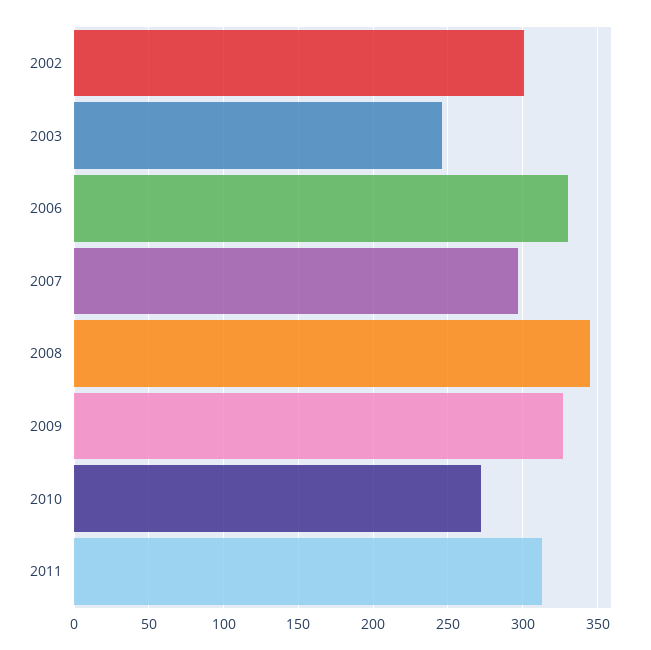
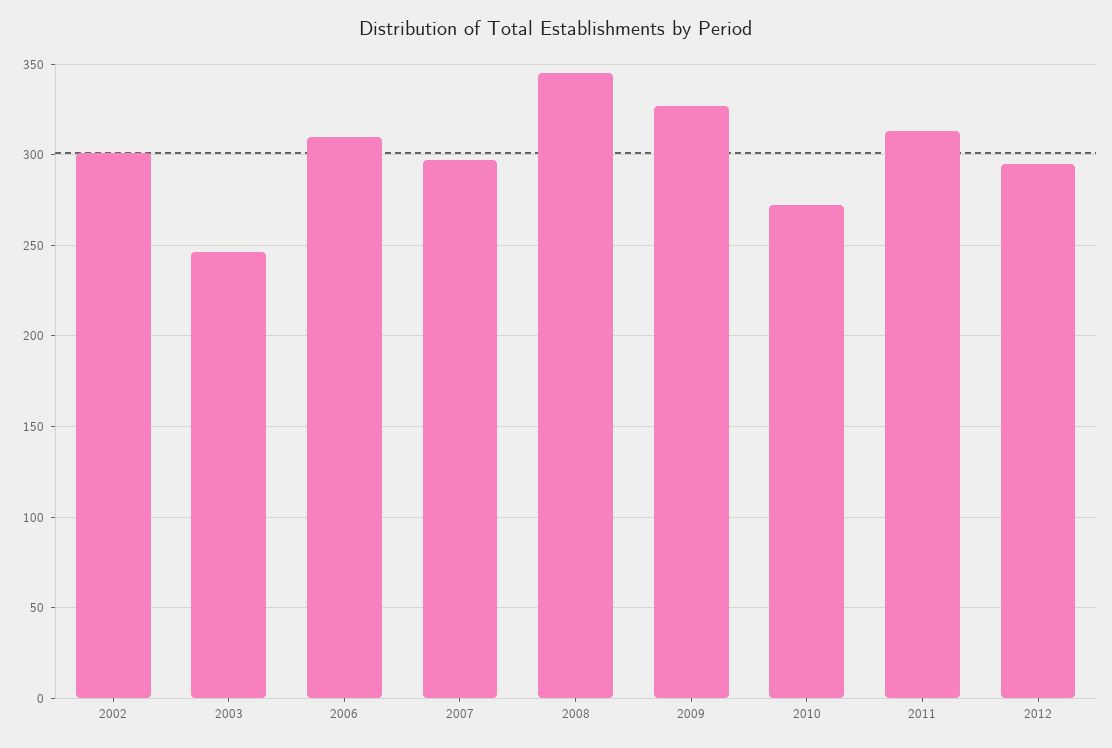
2006: 330 -> 310
2012: none -> 295

